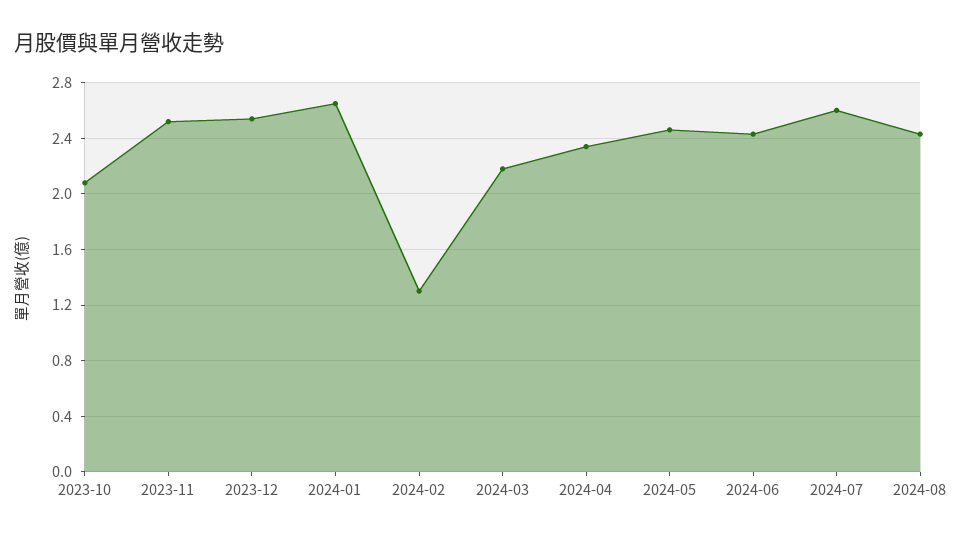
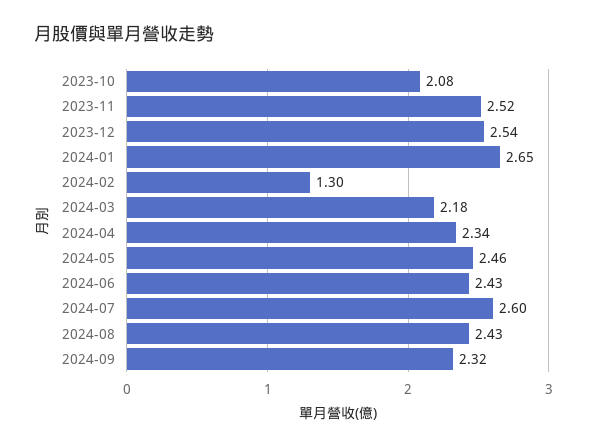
2024-09: none -> 2.32

